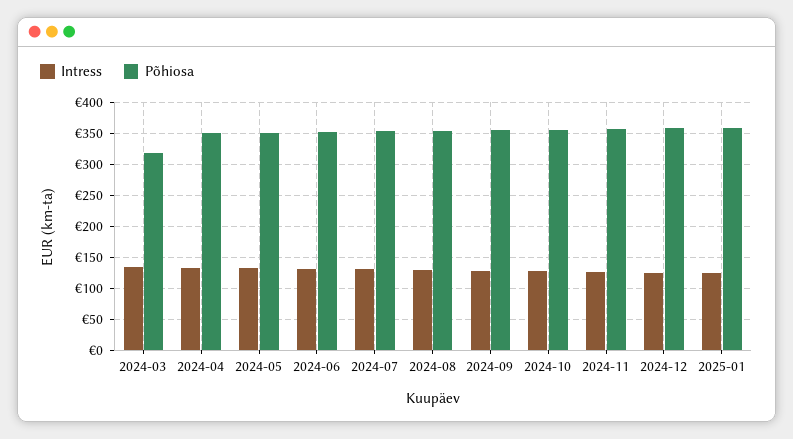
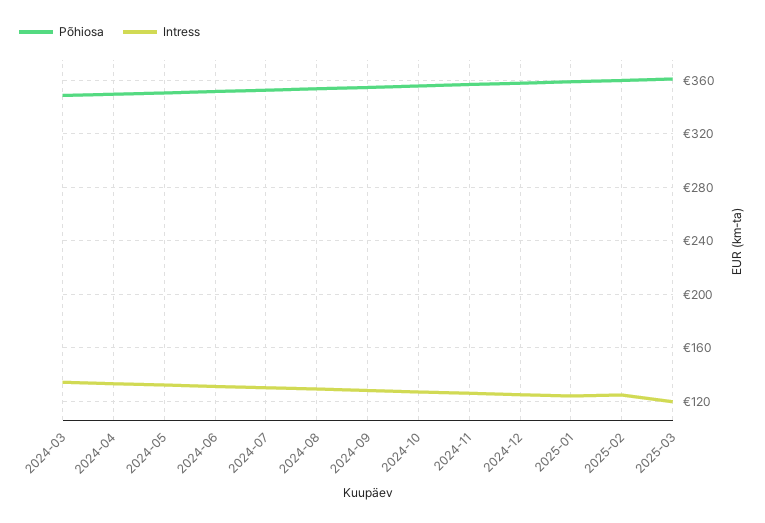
Põhiosa, 2024-03: 320 -> 350
Põhiosa, 2025-02: none -> 360
Intress, 2025-02: none -> 125
Põhiosa, 2025-03: none -> 360
Intress, 2025-03: none -> 120

